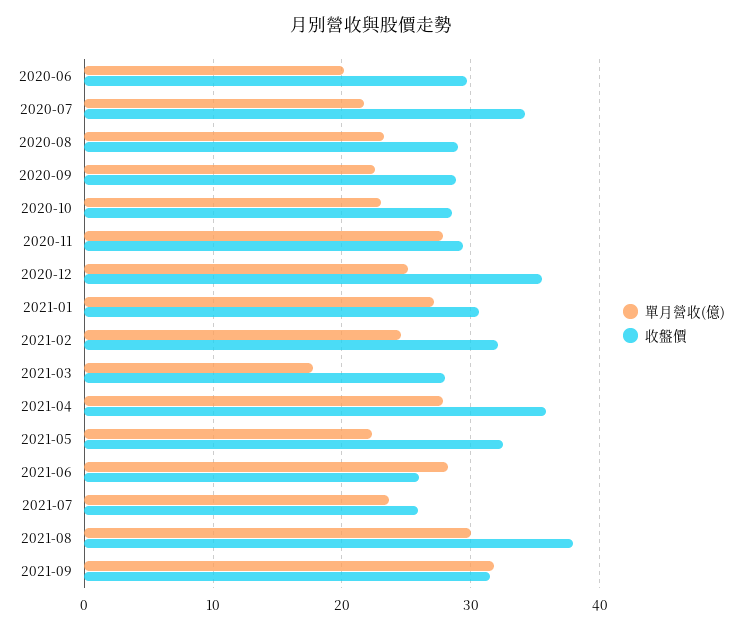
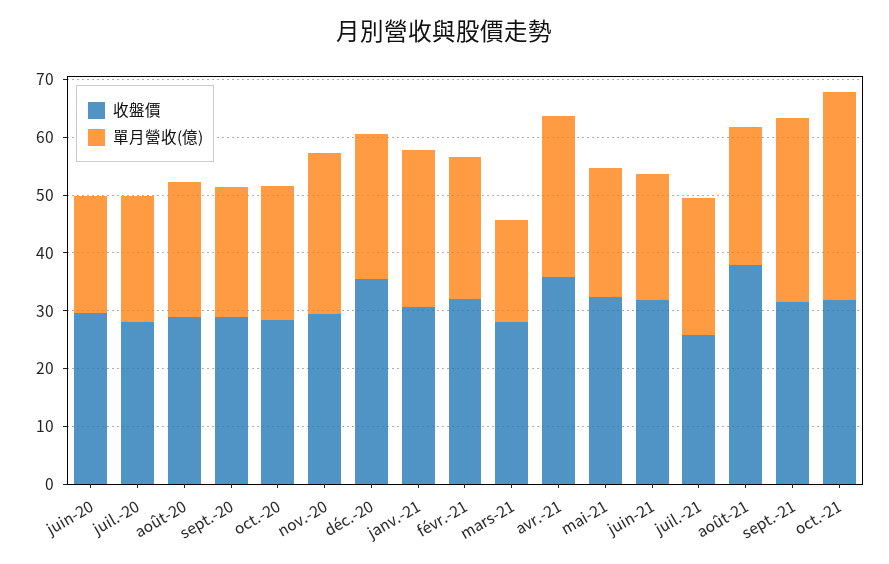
收盤價, 2020-07: 34 -> 28
單月營收(億), 2021-06: 28 -> 22
收盤價, 2021-06: 26 -> 32
單月營收(億), 2021-08: 30 -> 24
收盤價, oct.-21: none -> 32
單月營收(億), oct.-21: none -> 36

